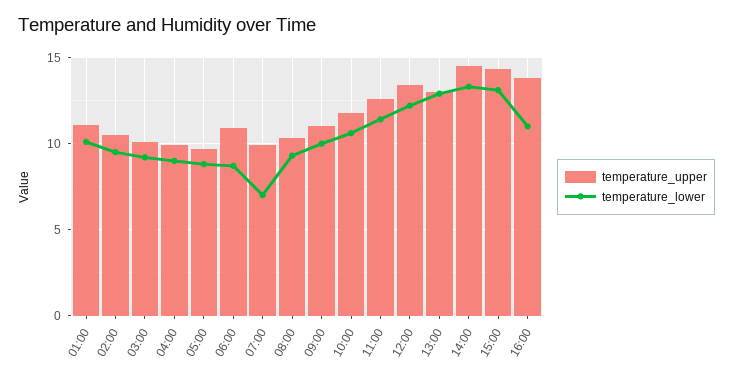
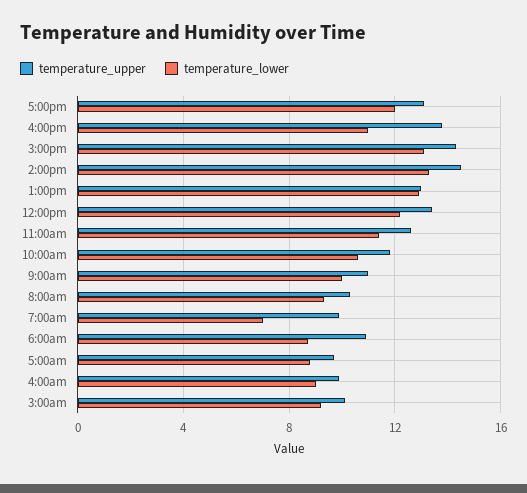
temperature_upper, 01:00: 11 -> none
temperature_lower, 01:00: 10 -> none
temperature_upper, 02:00: 10.5 -> none
temperature_lower, 02:00: 9.5 -> none
temperature_upper, 5:00pm: none -> 13
temperature_lower, 5:00pm: none -> 12

